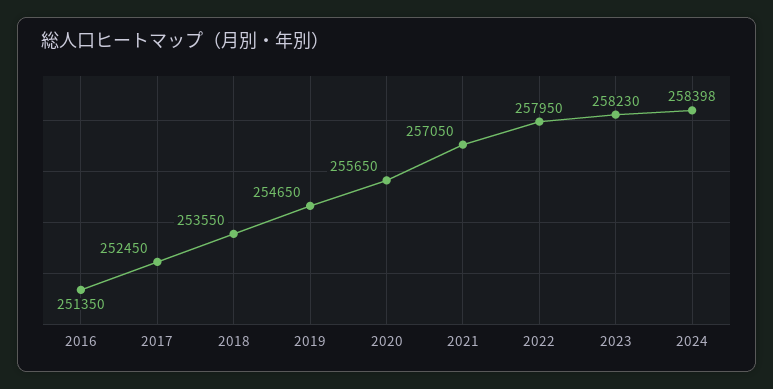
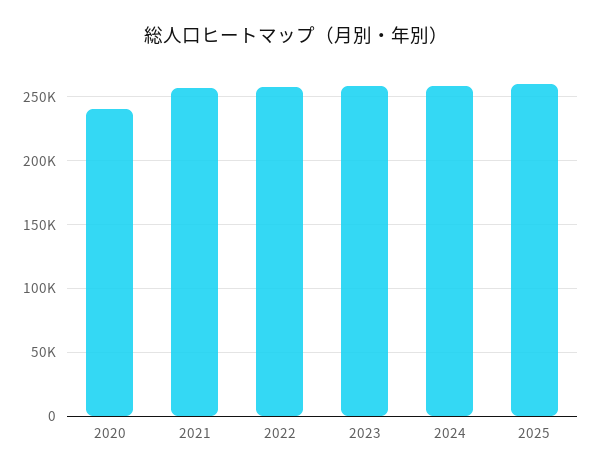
2016: 251350 -> none
2017: 252450 -> none
2018: 253550 -> none
2019: 254650 -> none
2020: 255650 -> 240000
2025: none -> 260000

